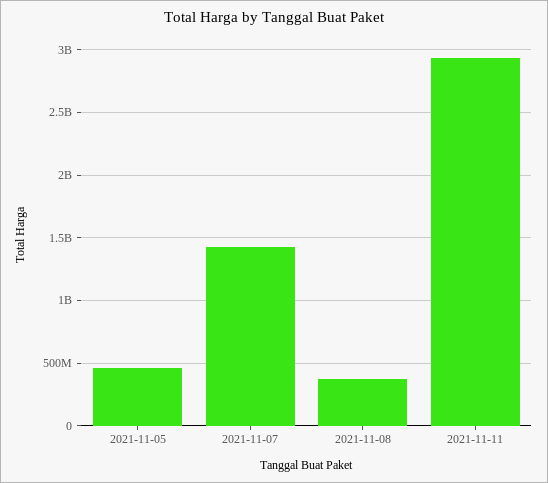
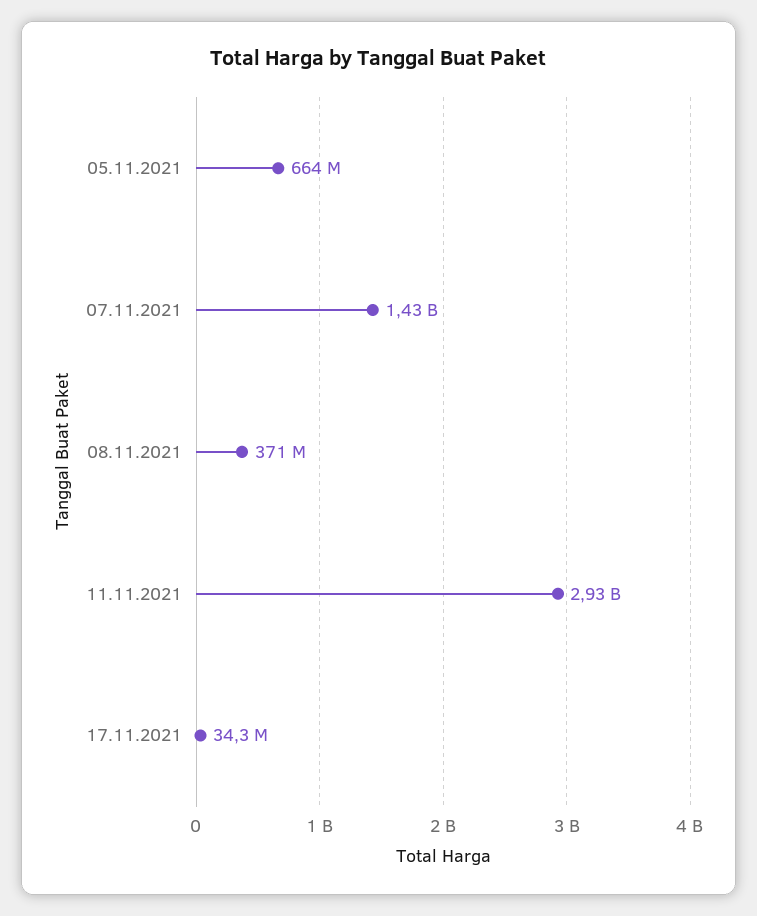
2021-11-05: 450000000 -> 664000000
17.11.2021: none -> 34300000

